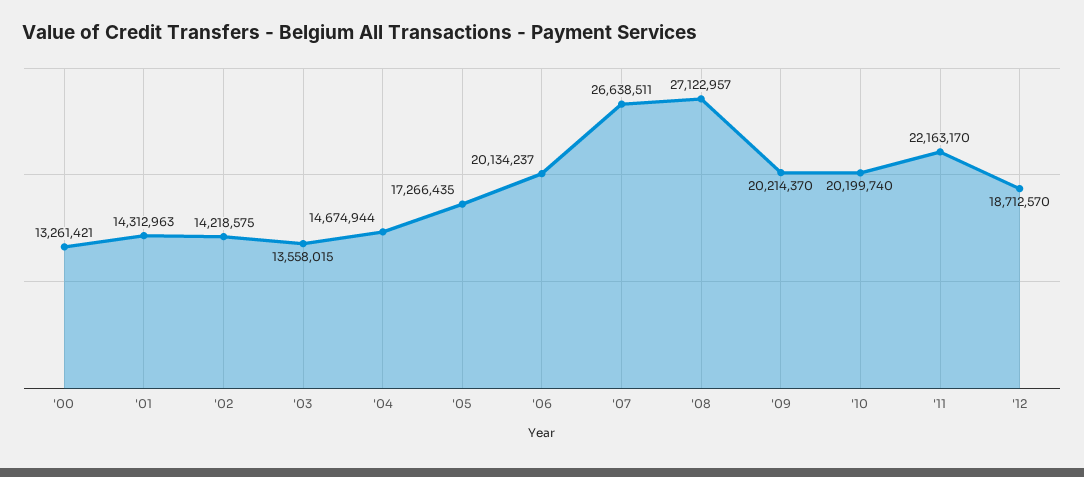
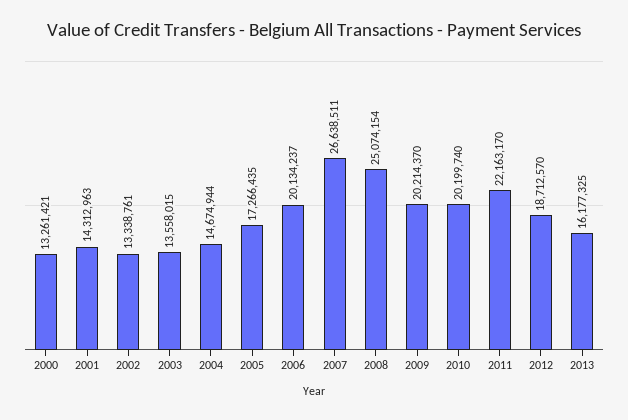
'02: 14218575 -> 13338761
'08: 27122957 -> 25074154
2013: none -> 16177325

